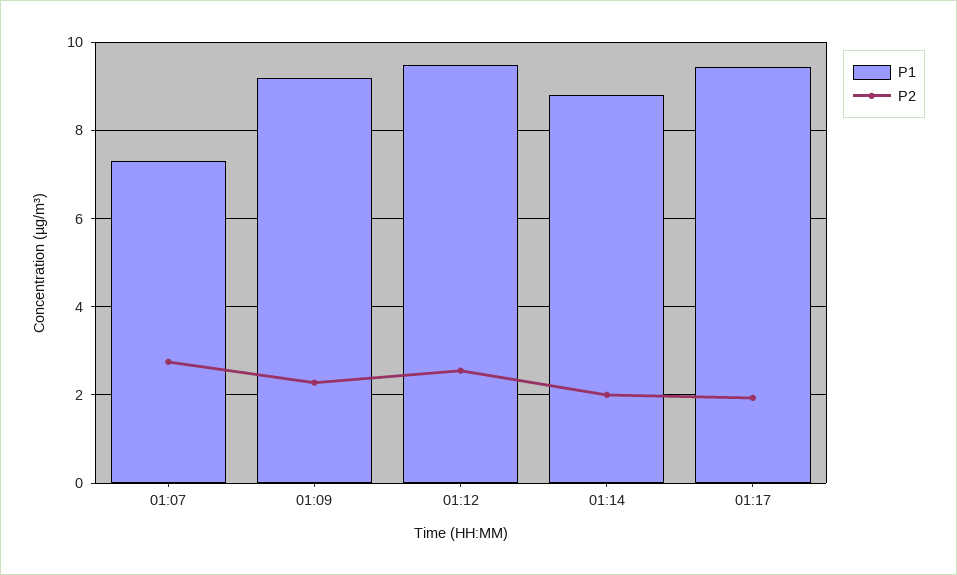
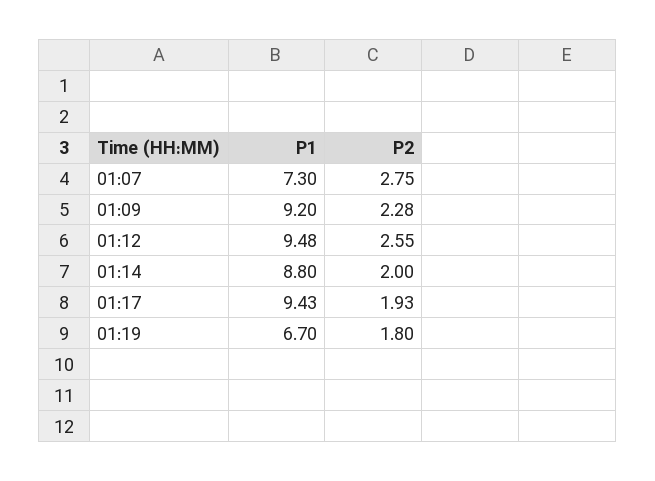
P1, 01:19: none -> 6.7
P2, 01:19: none -> 1.8

